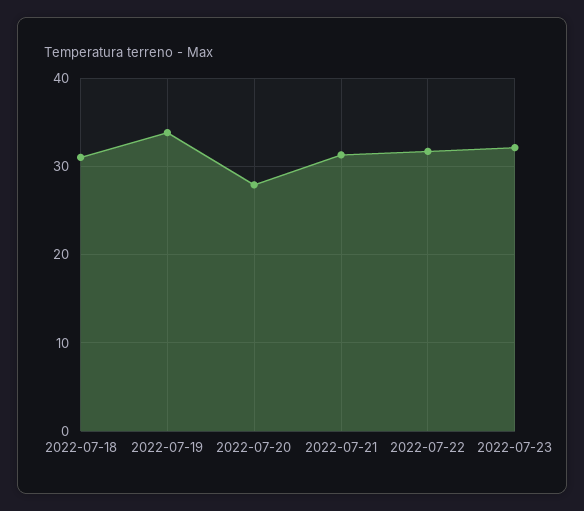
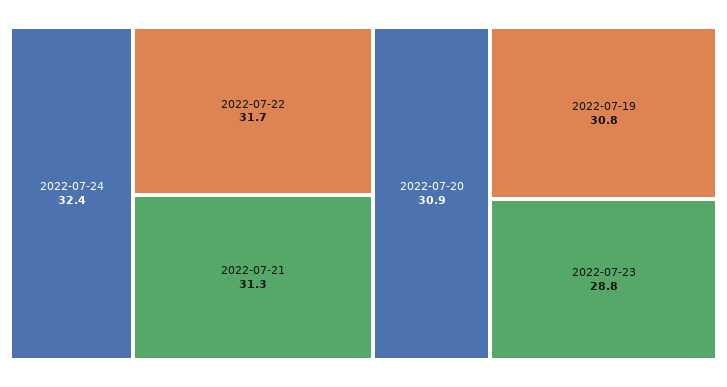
2022-07-18: 31 -> none
2022-07-19: 34 -> 30.8
2022-07-20: 28 -> 30.9
2022-07-23: 32 -> 28.8
2022-07-24: none -> 32.4

